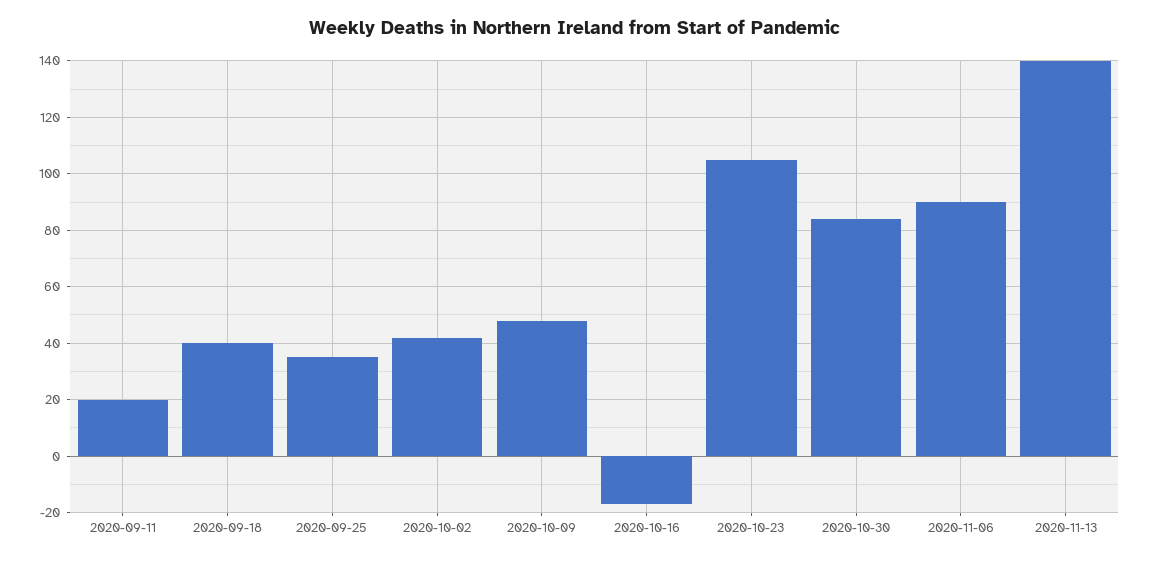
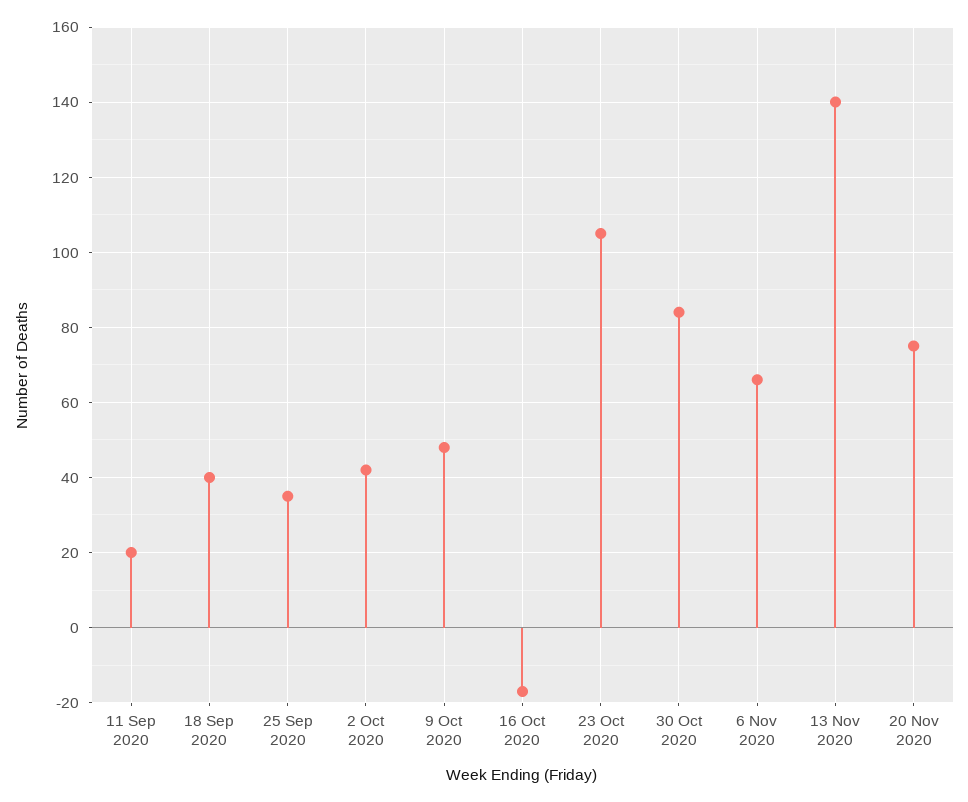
2020-11-06: 90 -> 65
20 Nov 2020: none -> 75

